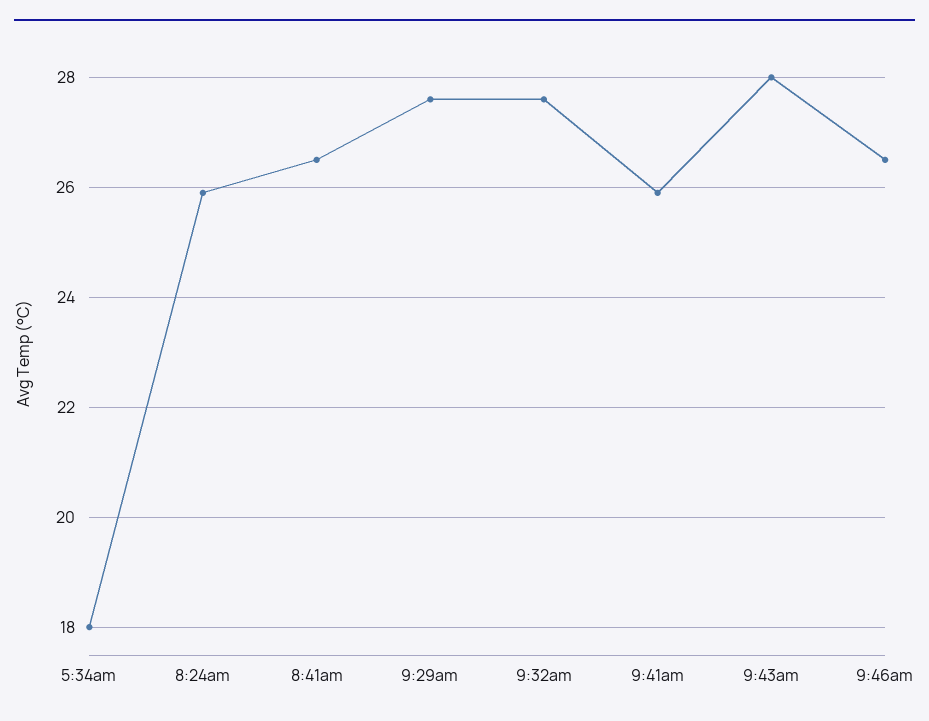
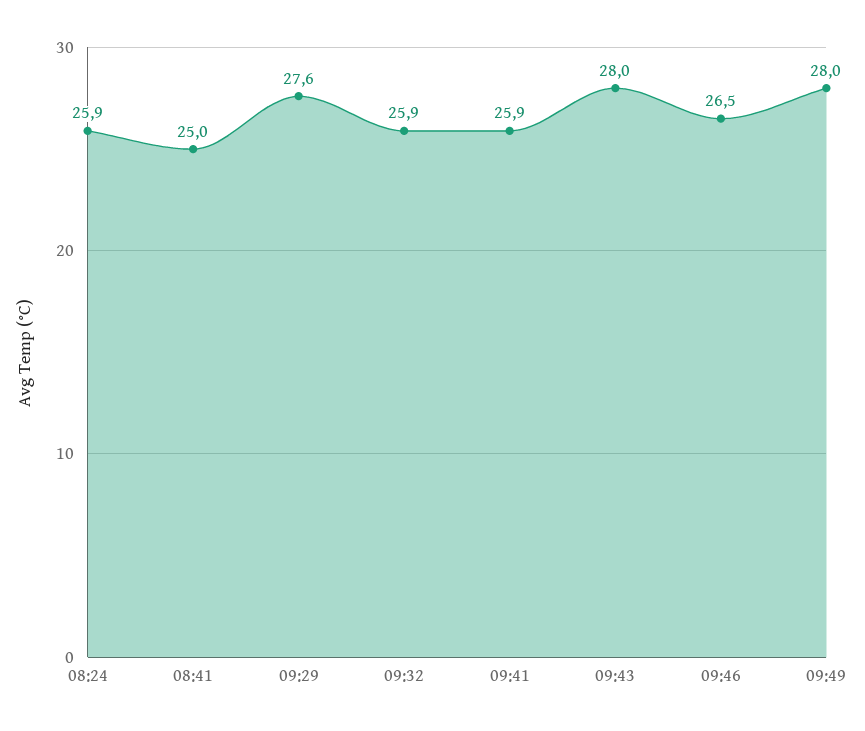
5:34am: 18 -> none
8:41am: 26.5 -> 25
9:32am: 27.5 -> 25.9
09:49: none -> 28

